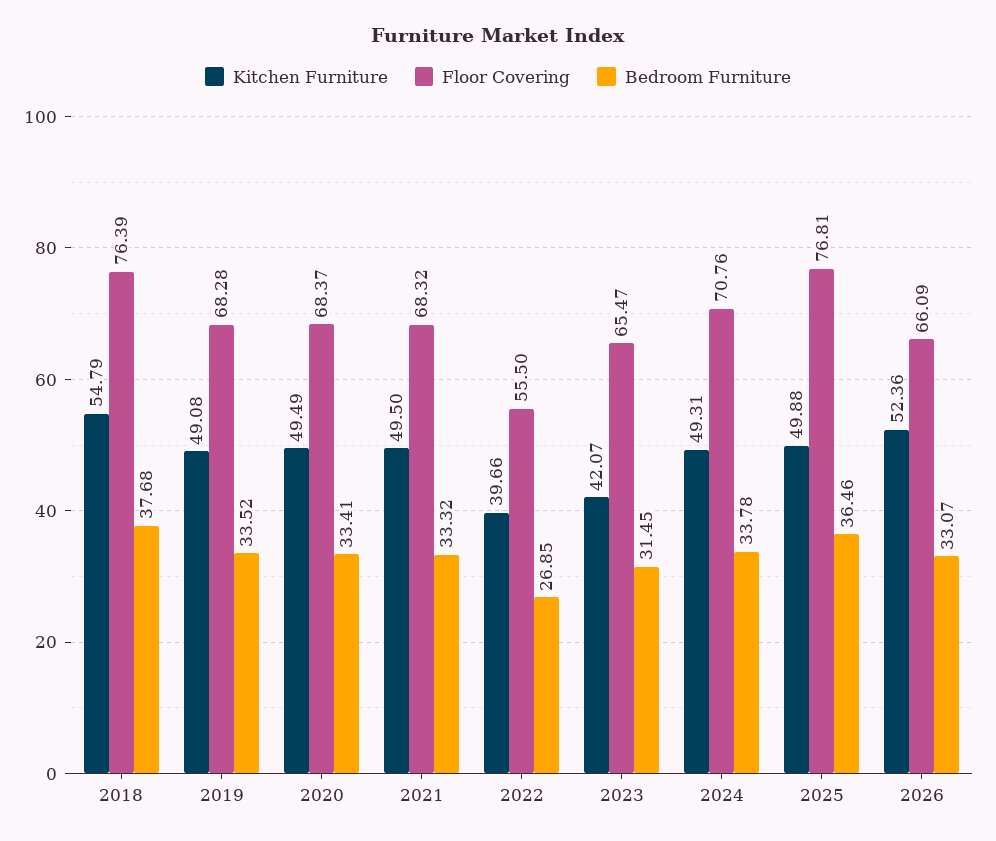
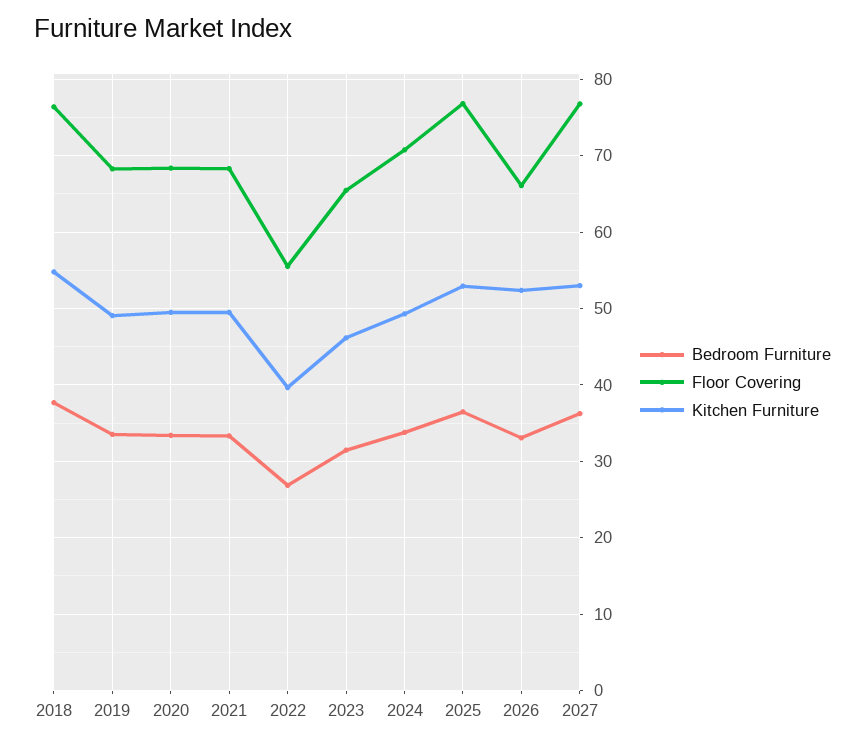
Kitchen Furniture, 2023: 42.07 -> 46
Kitchen Furniture, 2025: 49.88 -> 53
Bedroom Furniture, 2027: none -> 36
Floor Covering, 2027: none -> 77
Kitchen Furniture, 2027: none -> 53

